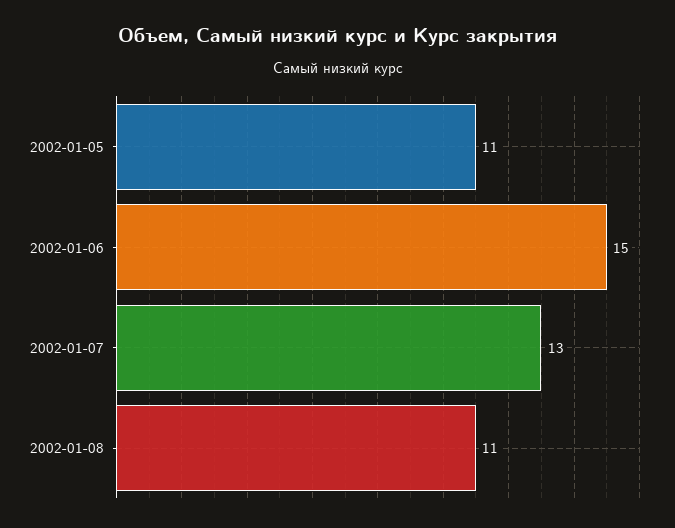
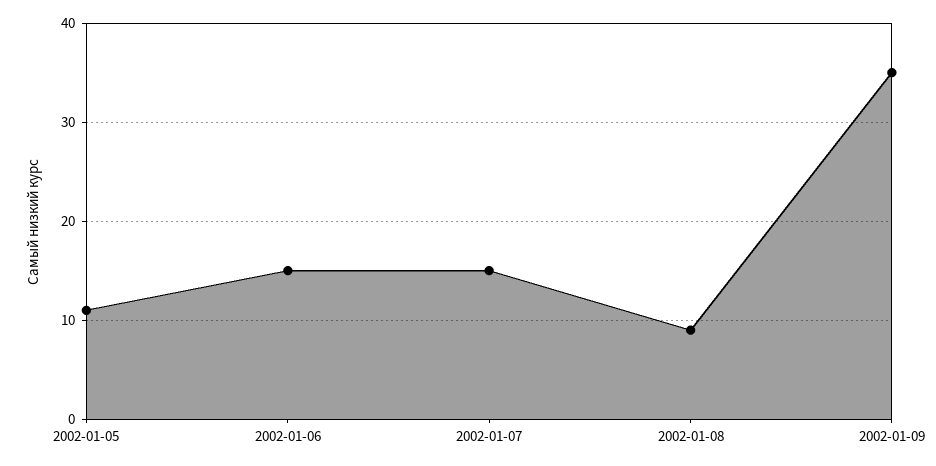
2002-01-07: 13 -> 15
2002-01-08: 11 -> 9
2002-01-09: none -> 35

